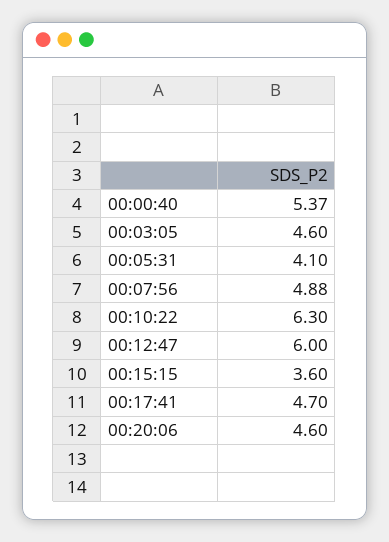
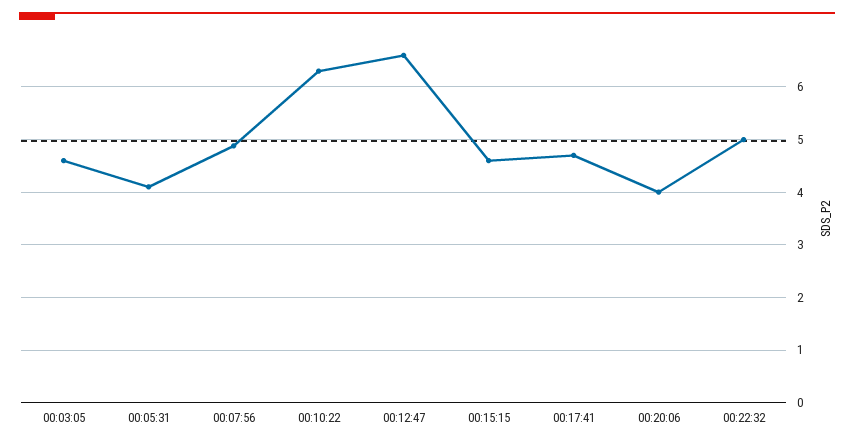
00:00:40: 5.37 -> none
00:12:47: 6 -> 6.6
00:15:15: 3.6 -> 4.6
00:20:06: 4.6 -> 4
00:22:32: none -> 5

